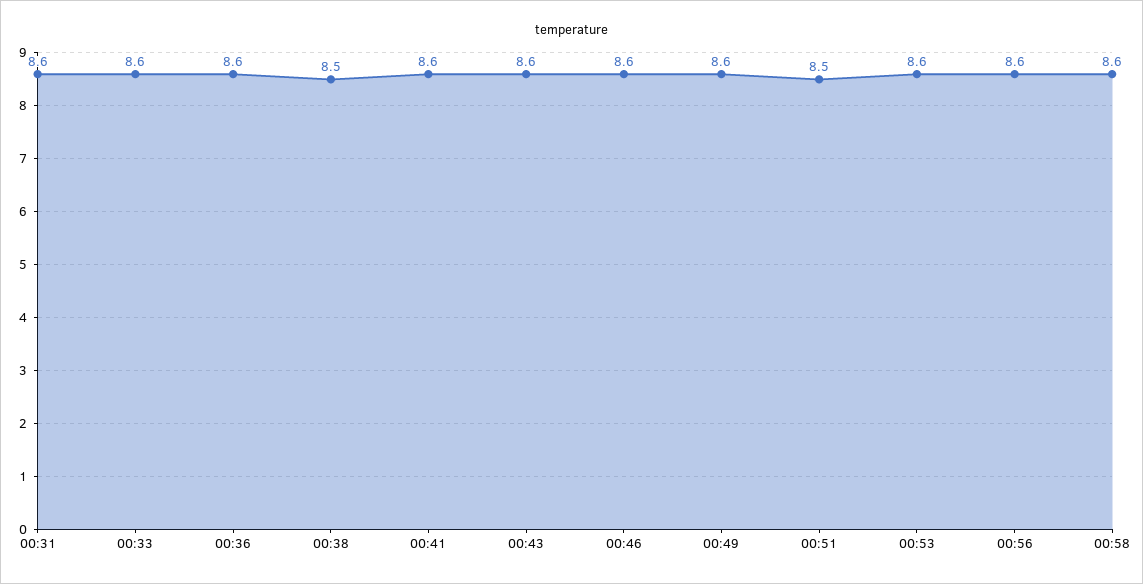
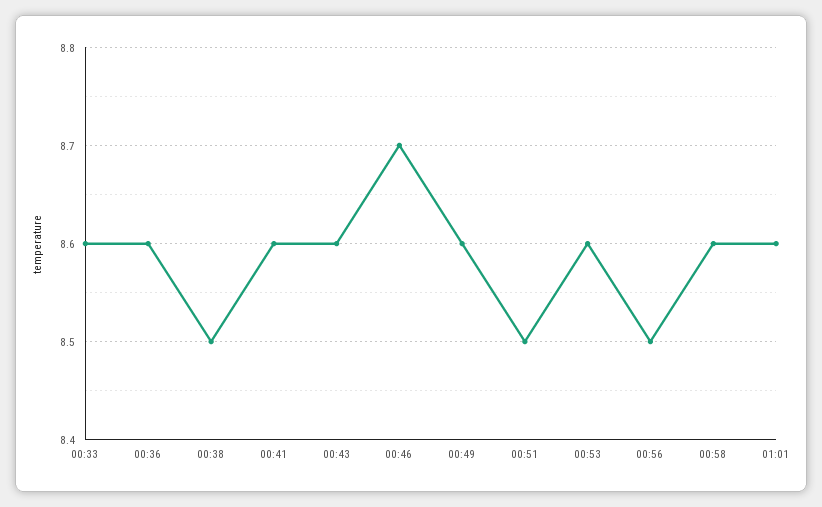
00:31: 8.6 -> none
00:46: 8.6 -> 8.7
00:56: 8.6 -> 8.5
01:01: none -> 8.6

